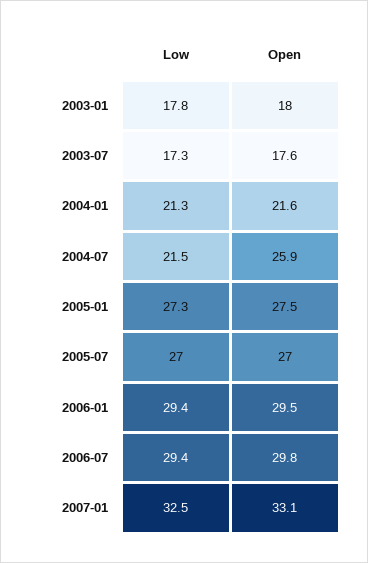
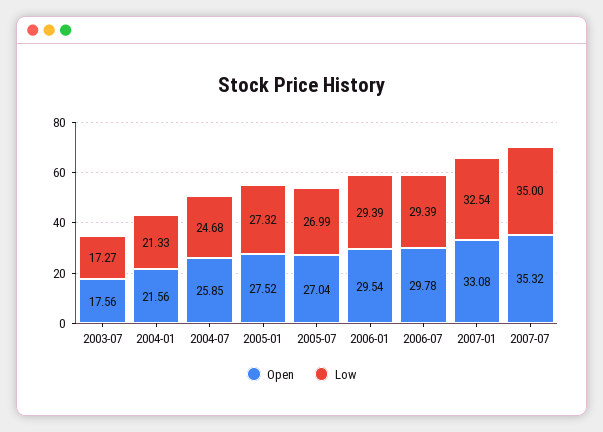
Low, 2003-01: 17.8 -> none
Open, 2003-01: 18 -> none
Low, 2004-07: 21.5 -> 24.68
Open, 2007-07: none -> 35.32
Low, 2007-07: none -> 35

